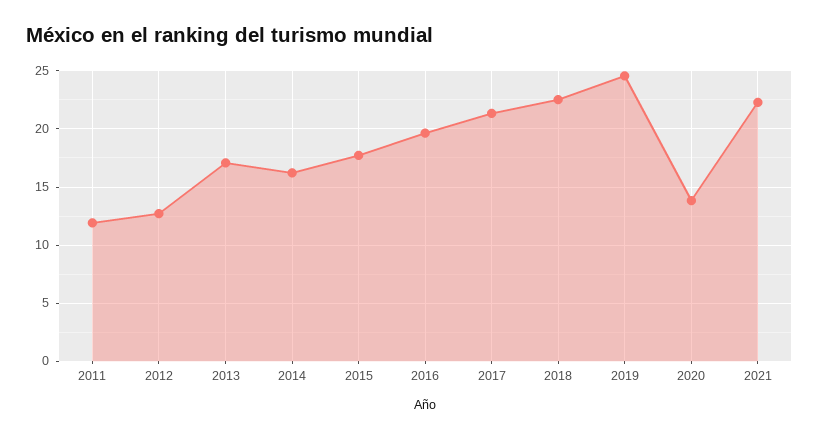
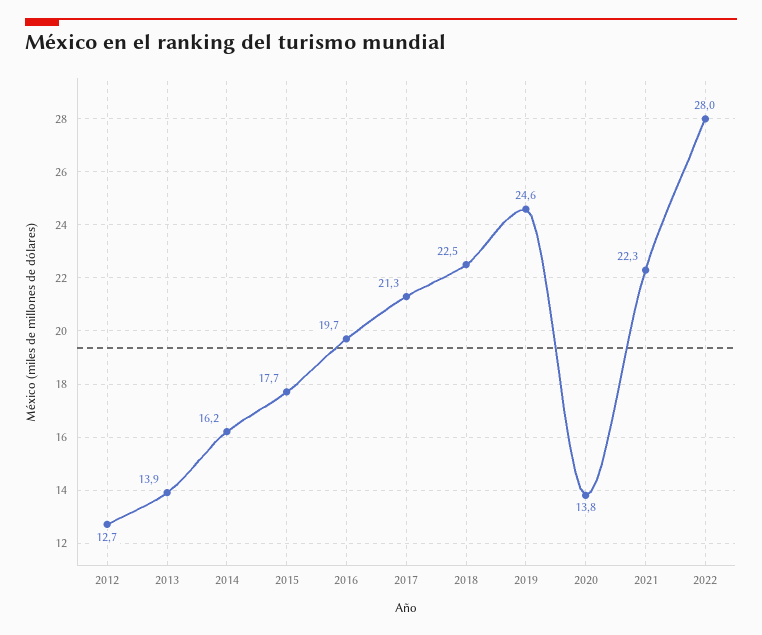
2011: 12 -> none
2013: 17 -> 13.9
2022: none -> 28

